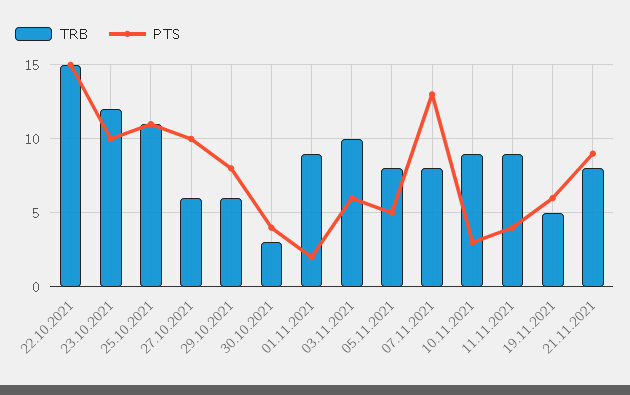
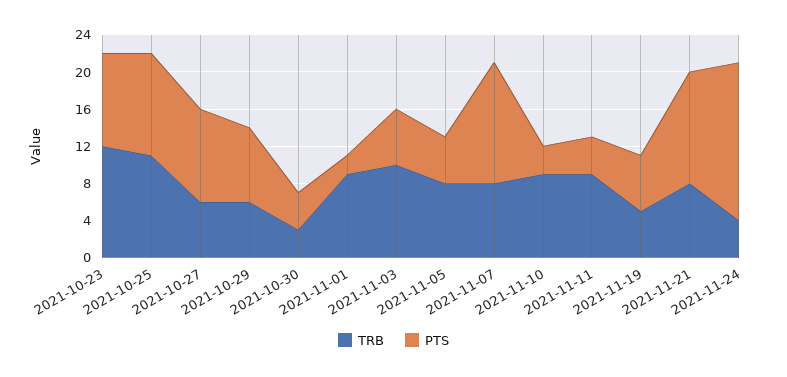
TRB, 22.10.2021: 15 -> none
PTS, 22.10.2021: 15 -> none
PTS, 21.11.2021: 9 -> 12
TRB, 2021-11-24: none -> 4
PTS, 2021-11-24: none -> 17

